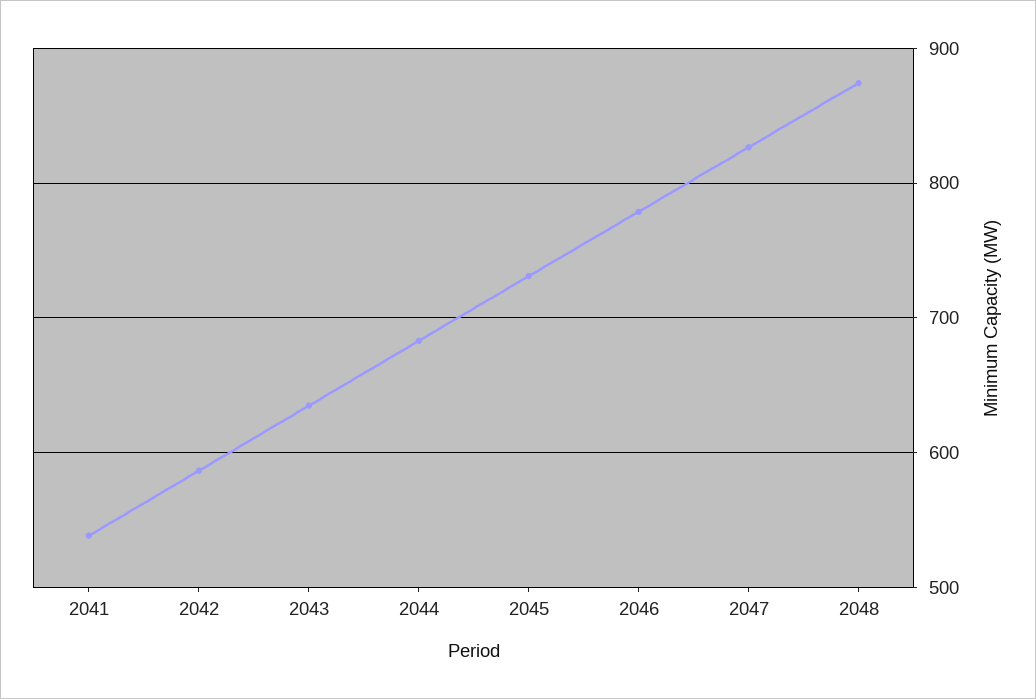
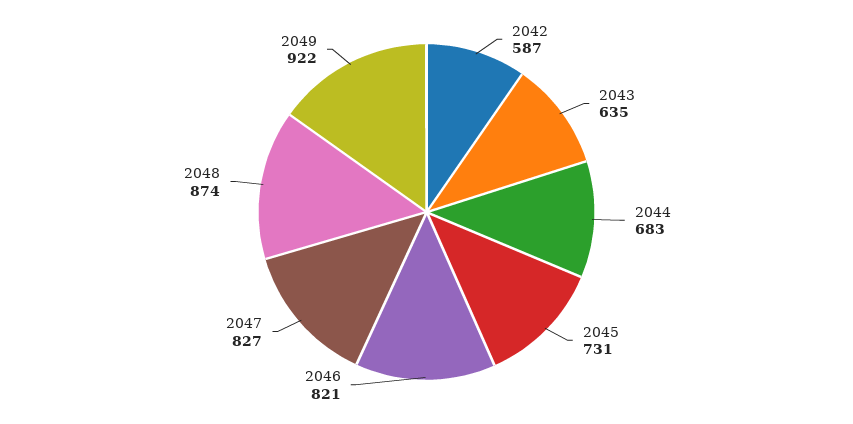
2041: 540 -> none
2046: 780 -> 821
2049: none -> 922

